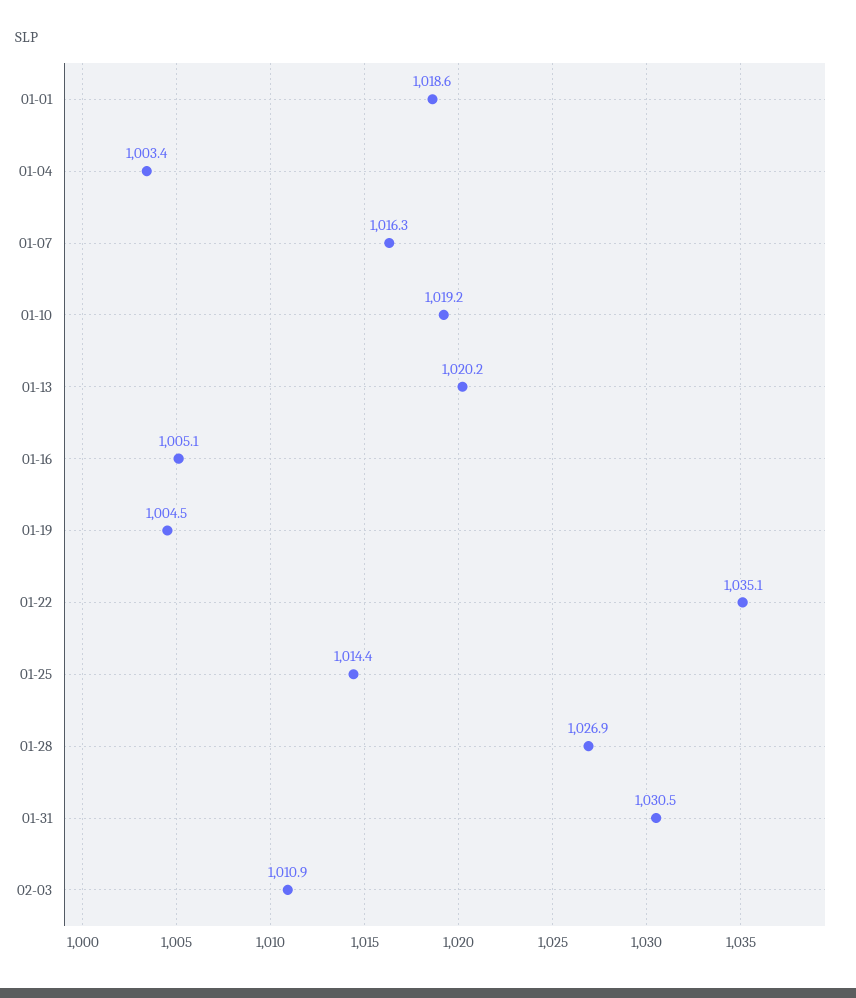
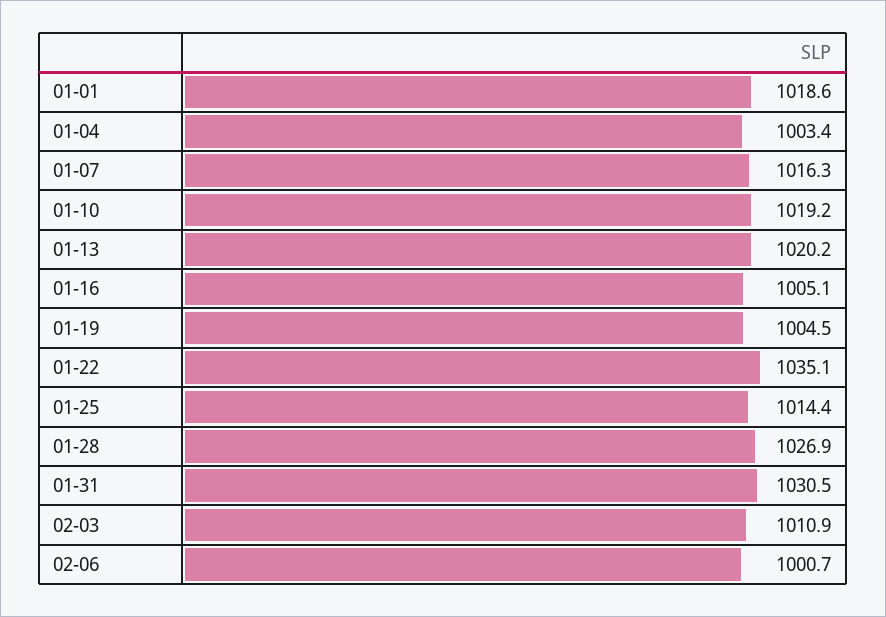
02-06: none -> 1000.7

